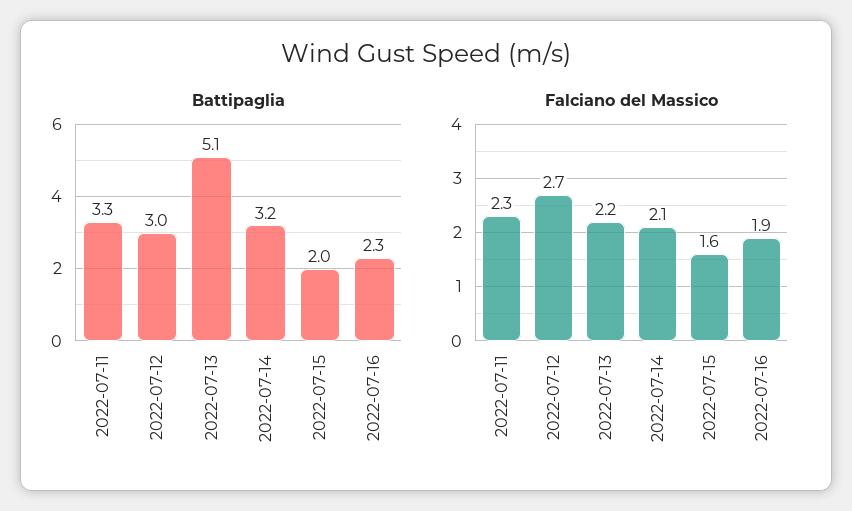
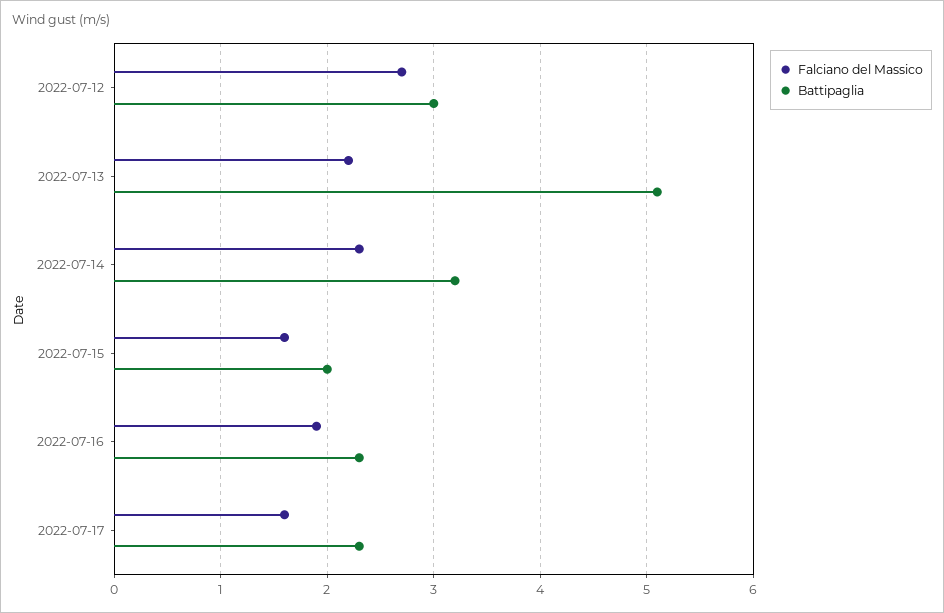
Battipaglia, 2022-07-11: 3.3 -> none
Falciano del Massico, 2022-07-11: 2.3 -> none
Falciano del Massico, 2022-07-14: 2.1 -> 2.3
Falciano del Massico, 2022-07-17: none -> 1.6
Battipaglia, 2022-07-17: none -> 2.3

